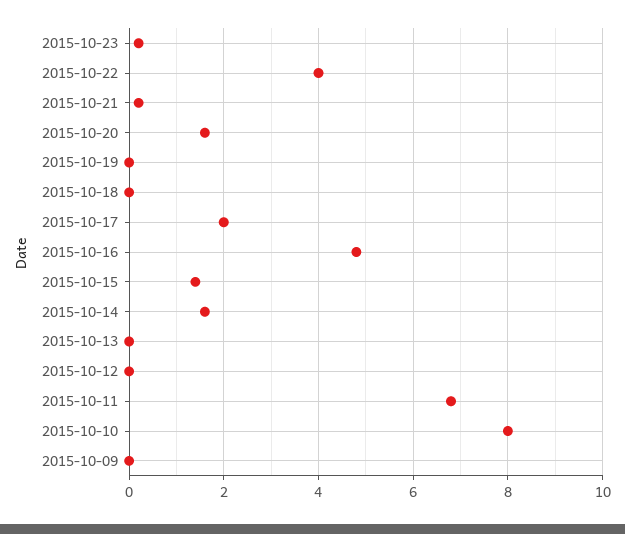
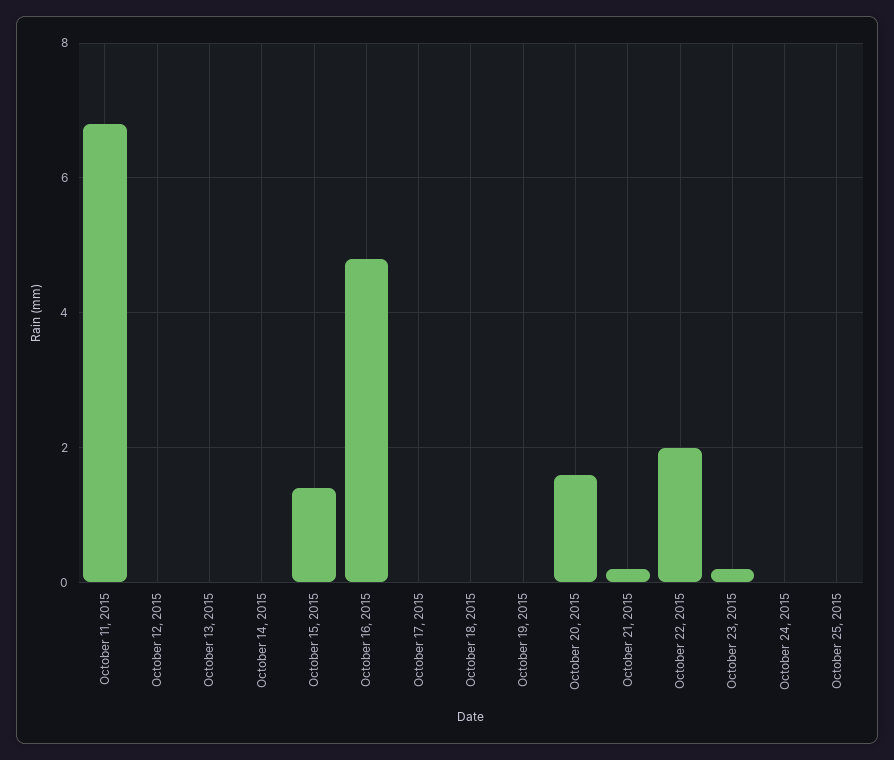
2015-10-22: 4 -> 2
2015-10-17: 2 -> 0
2015-10-14: 1.5 -> 0
2015-10-10: 8 -> none
2015-10-09: 0 -> none
October 24, 2015: none -> 0
October 25, 2015: none -> 0

